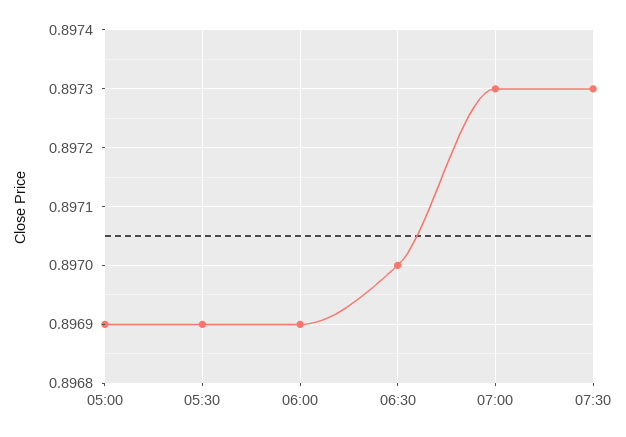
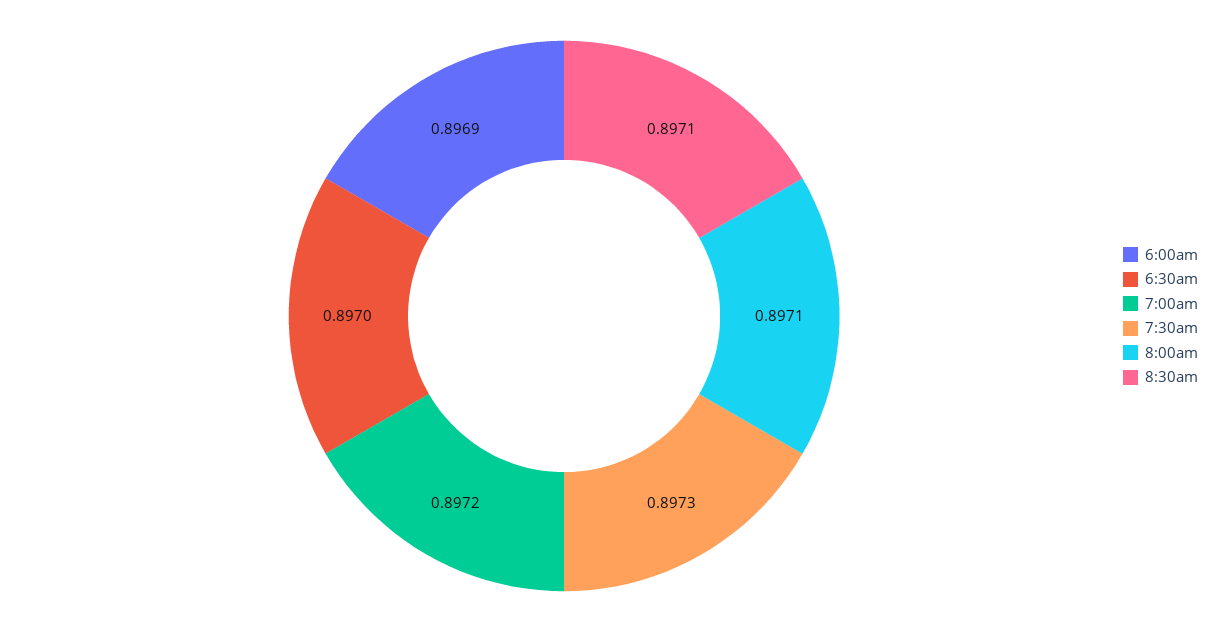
05:00: 0.8969 -> none
05:30: 0.8969 -> none
07:00: 0.8973 -> 0.8972
8:00am: none -> 0.8971
8:30am: none -> 0.8971

